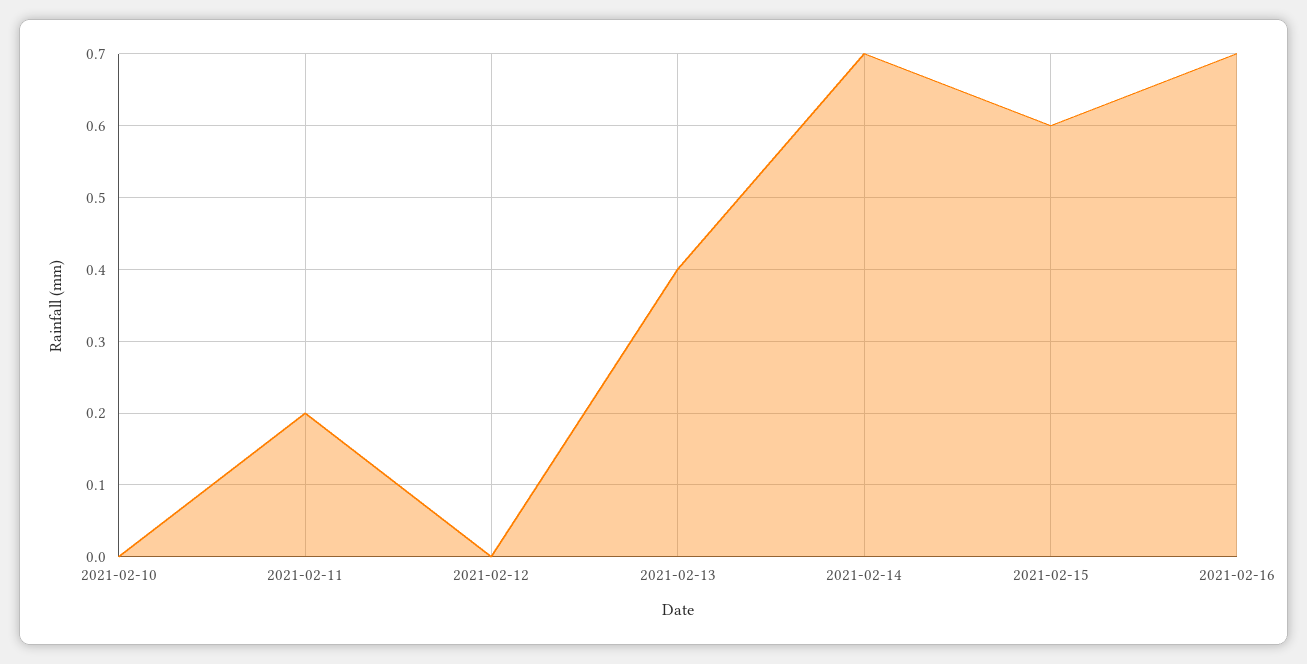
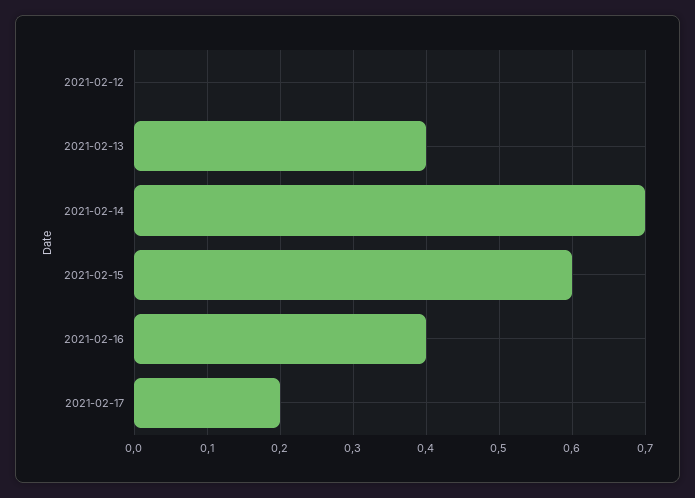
2021-02-10: 0 -> none
2021-02-11: 0.2 -> none
2021-02-16: 0.7 -> 0.4
2021-02-17: none -> 0.2

